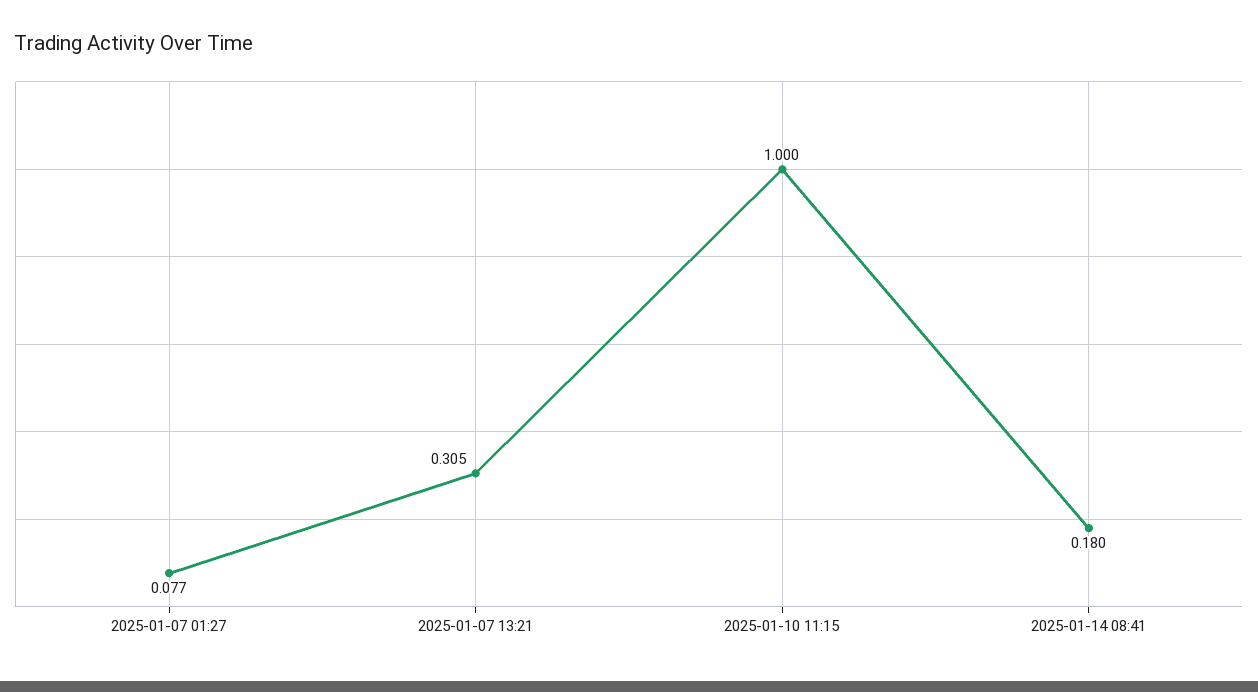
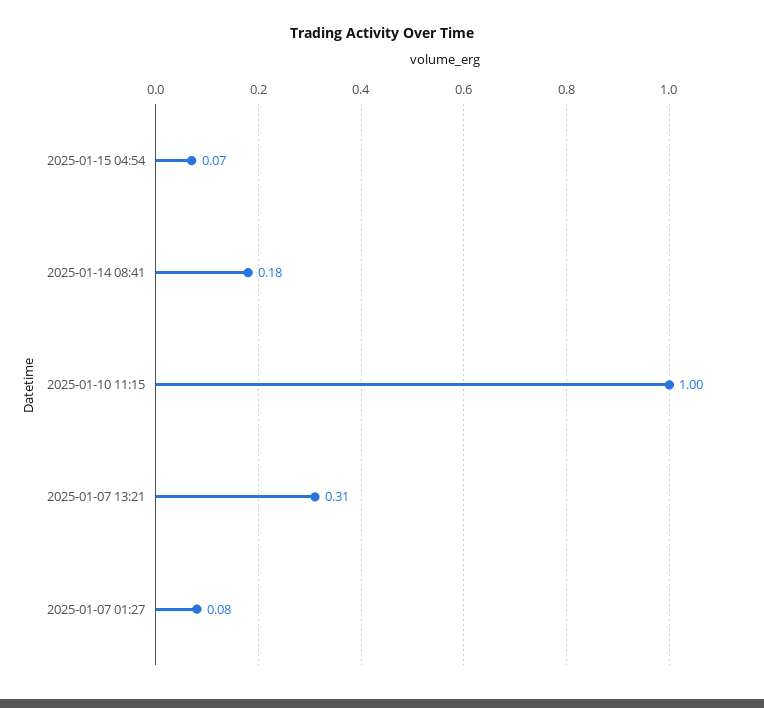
2025-01-15 04:54: none -> 0.07

